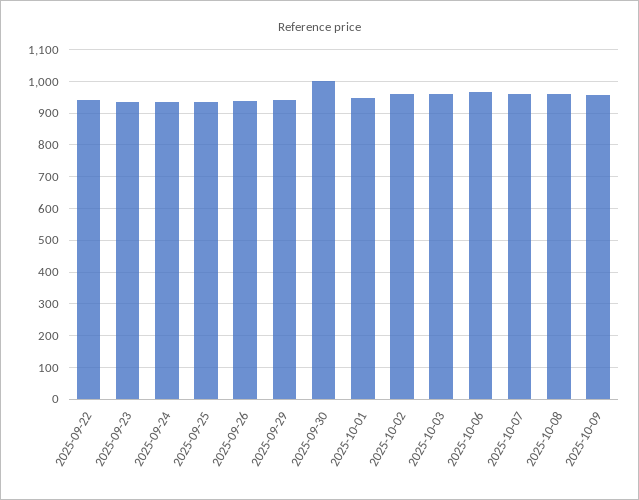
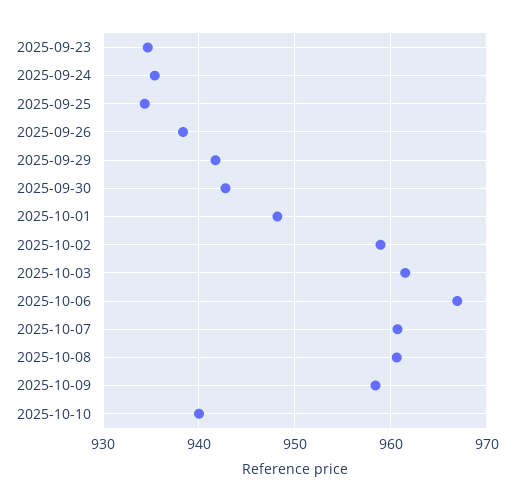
2025-09-22: 940 -> none
2025-09-30: 1000 -> 943
2025-10-10: none -> 940

